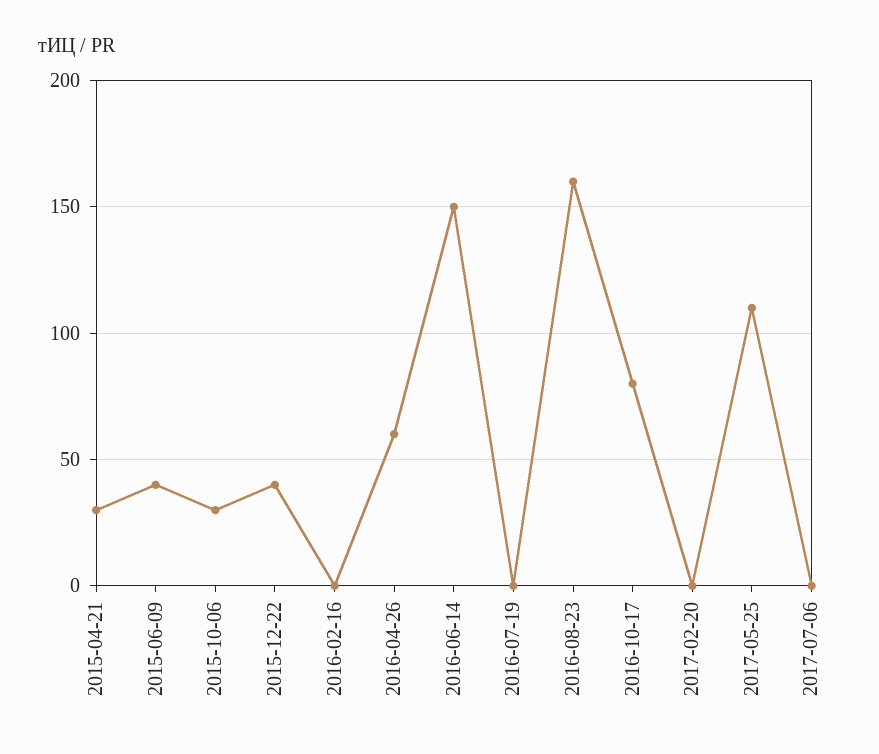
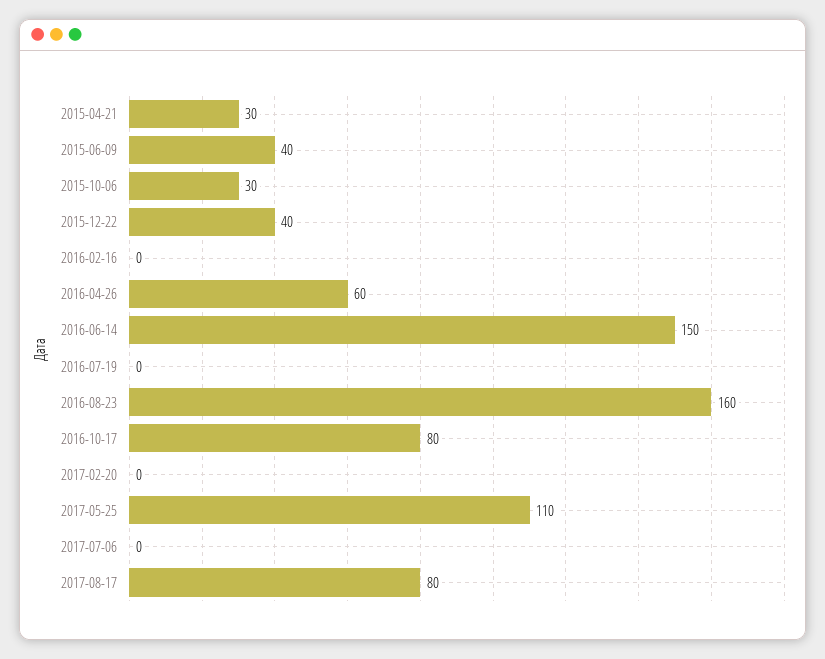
2017-08-17: none -> 80

